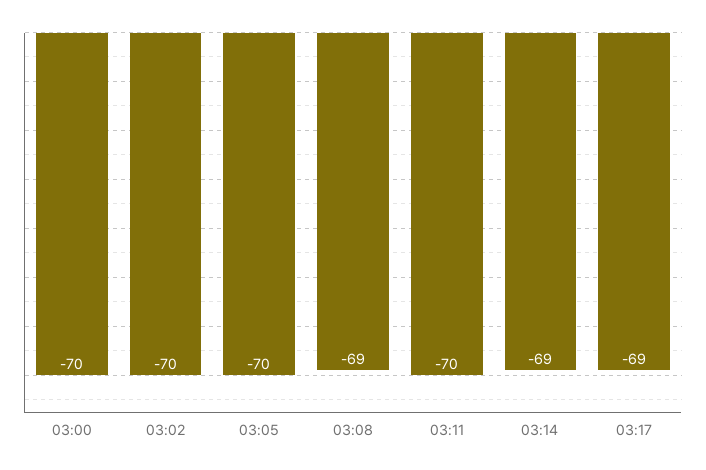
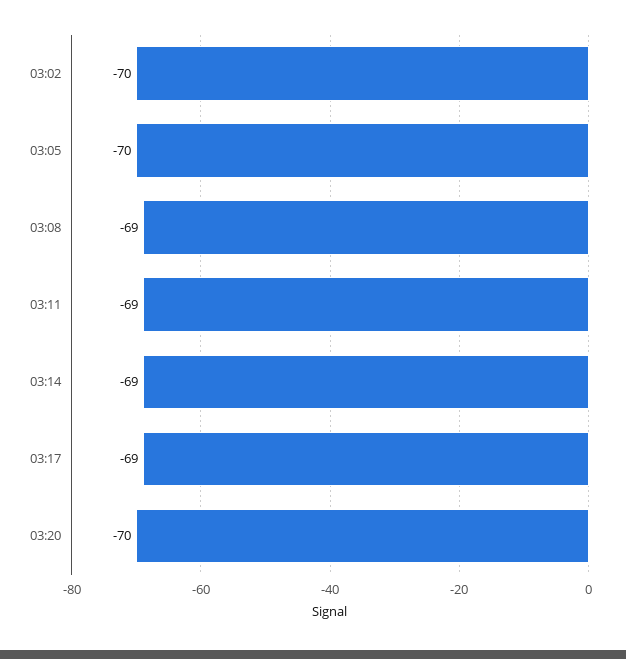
03:00: -70 -> none
03:11: -70 -> -69
03:20: none -> -70

